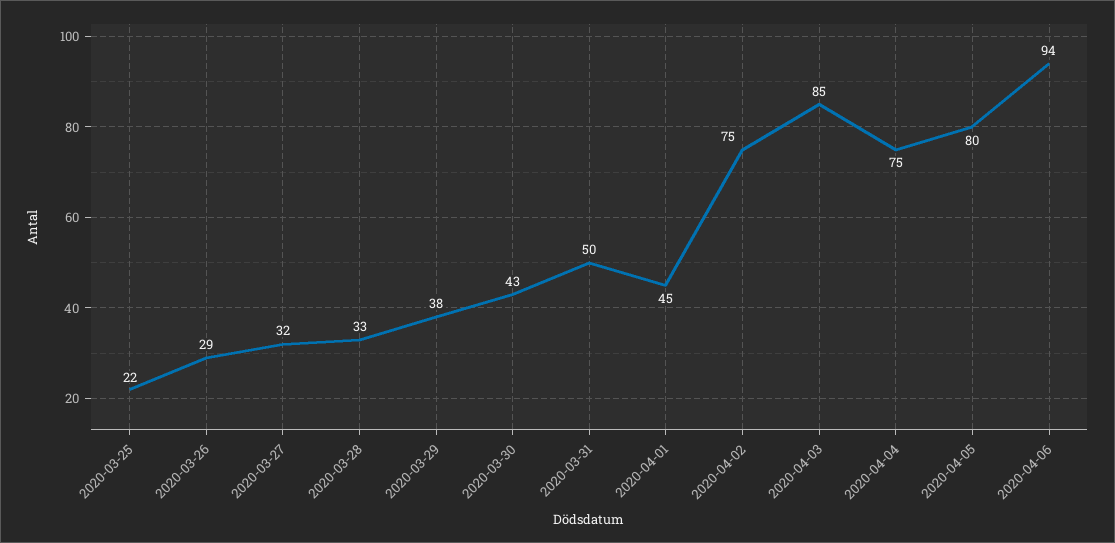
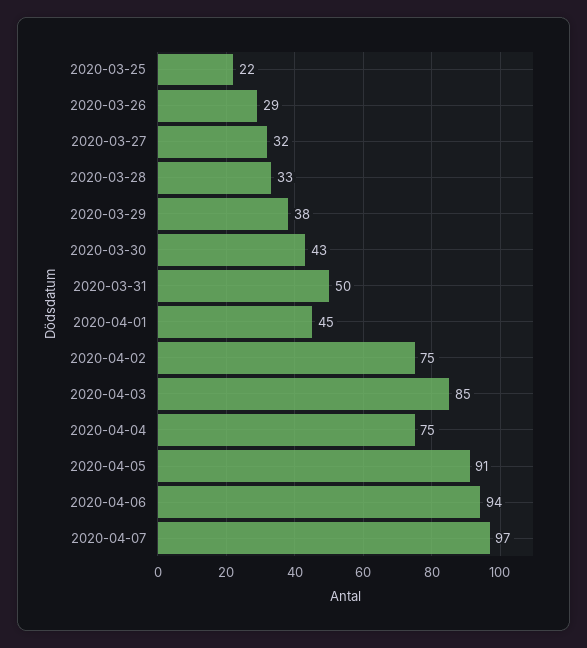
2020-04-05: 80 -> 91
2020-04-07: none -> 97

